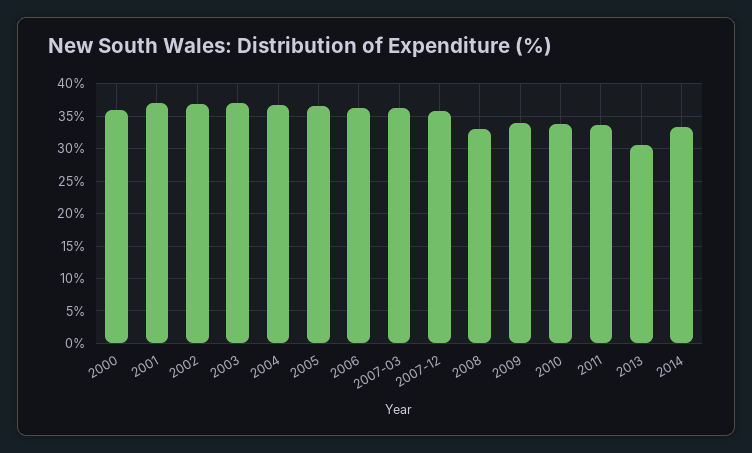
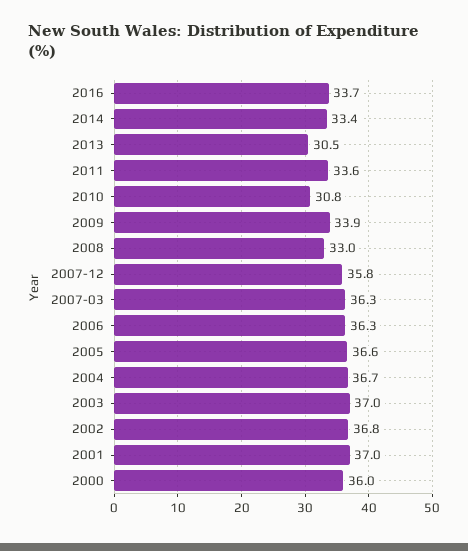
2010: 34 -> 30.8
2016: none -> 33.7

